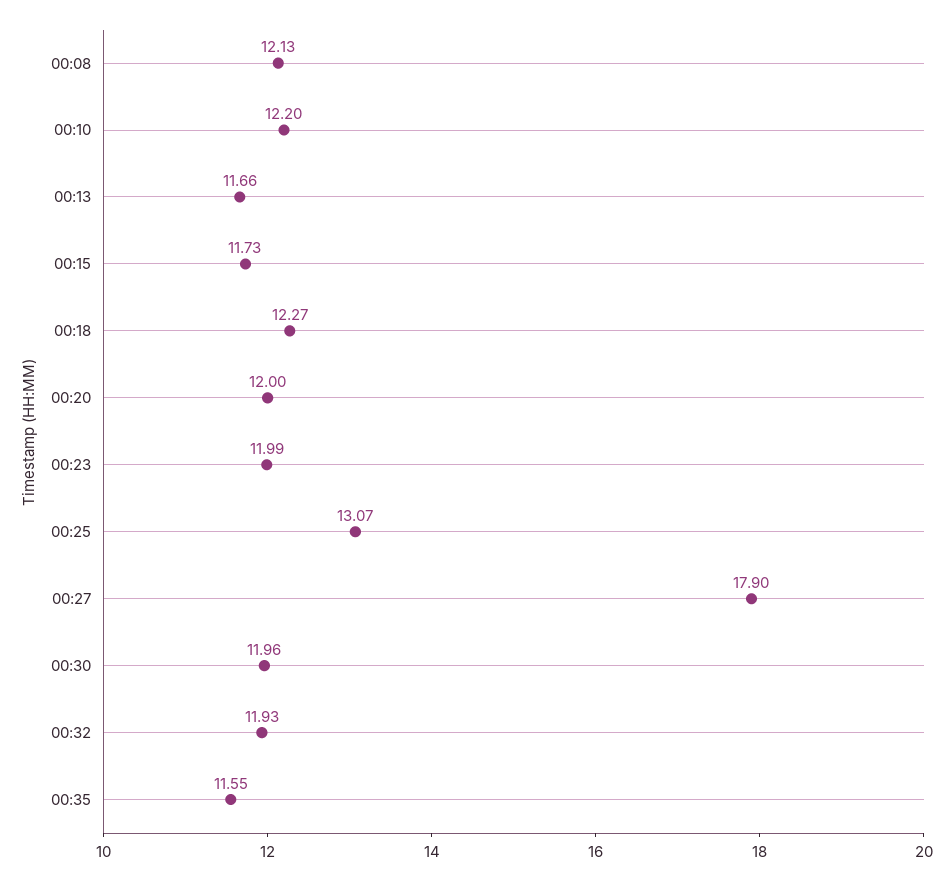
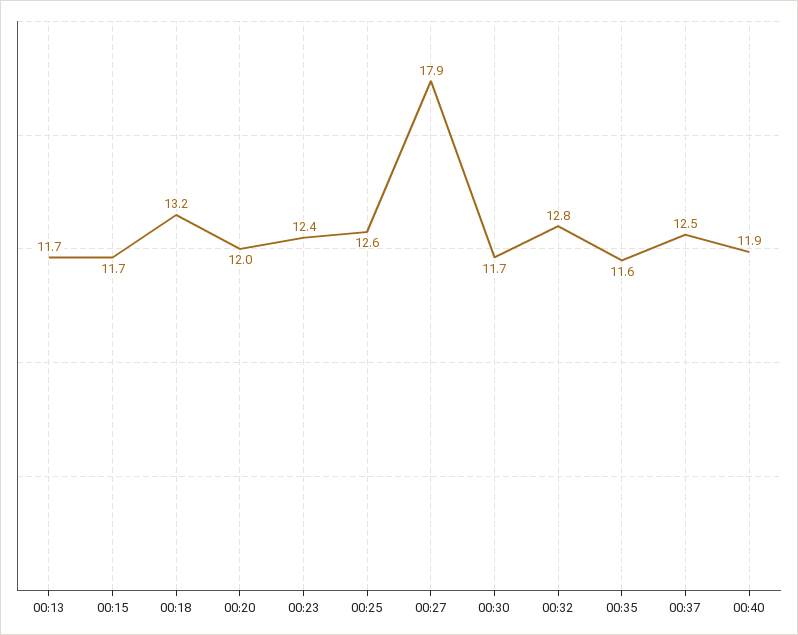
00:08: 12.13 -> none
00:10: 12.2 -> none
00:18: 12.27 -> 13.2
00:23: 11.99 -> 12.4
00:25: 13.07 -> 12.6
00:30: 11.96 -> 11.7
00:32: 11.93 -> 12.8
00:37: none -> 12.5
00:40: none -> 11.9

